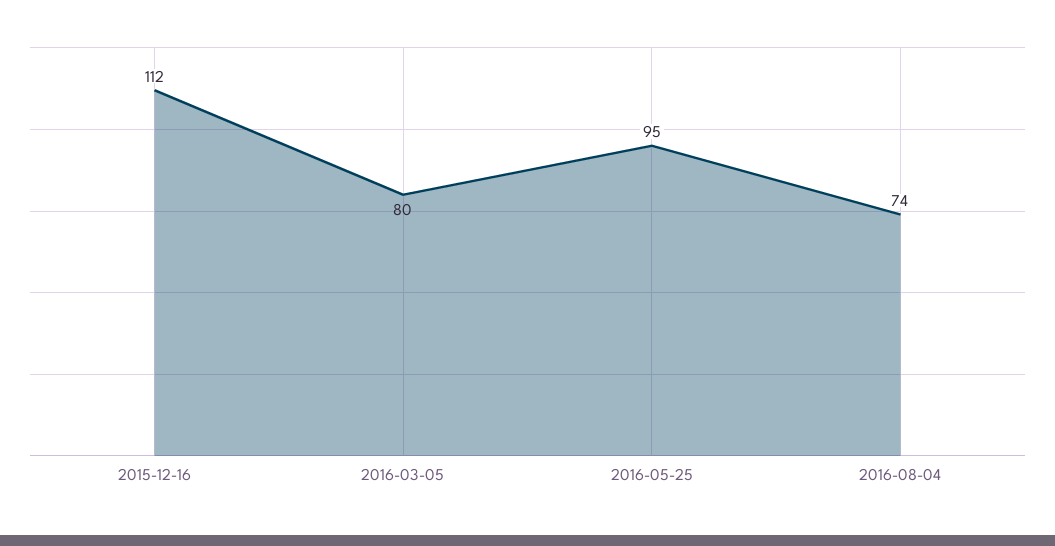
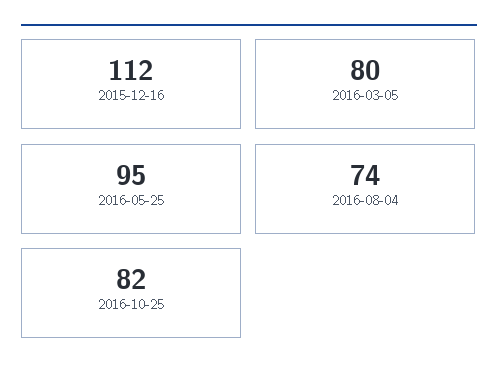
2016-10-25: none -> 82

